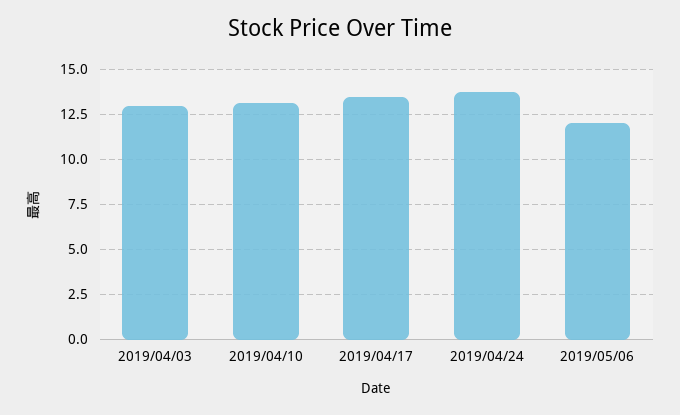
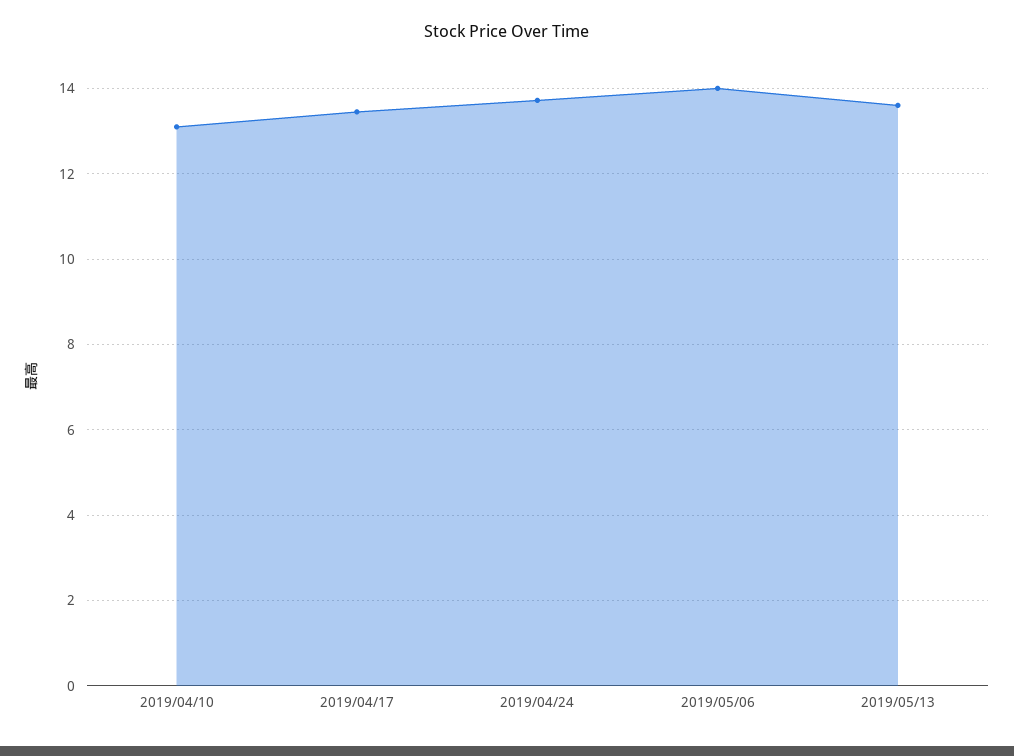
2019/04/03: 13 -> none
2019/05/06: 12 -> 14
2019/05/13: none -> 13.6

